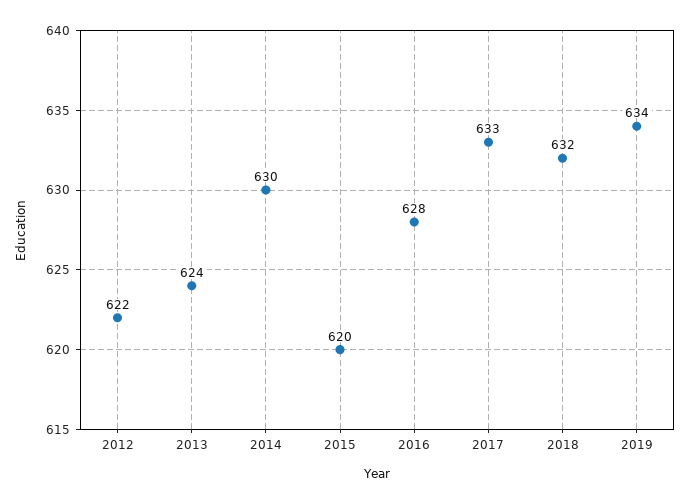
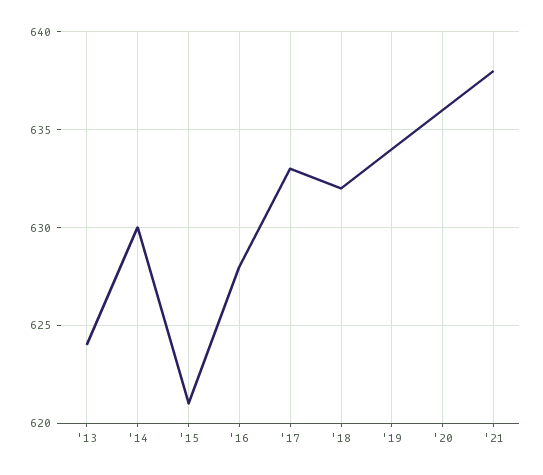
2012: 622 -> none
2015: 620 -> 621
'20: none -> 636
'21: none -> 638

